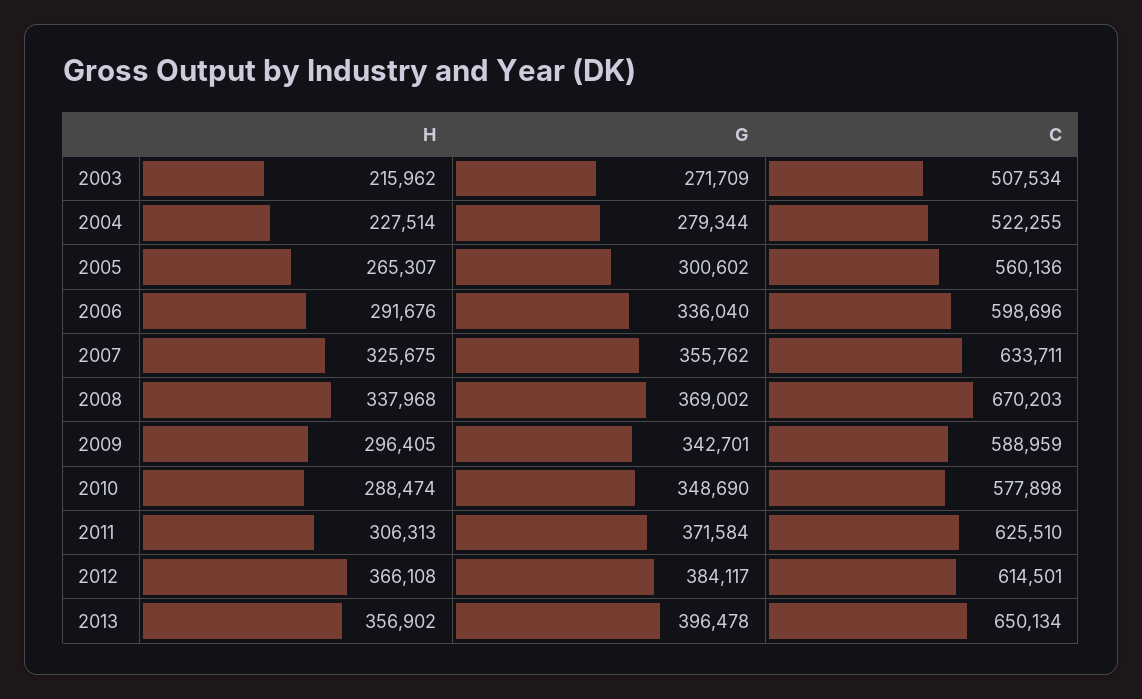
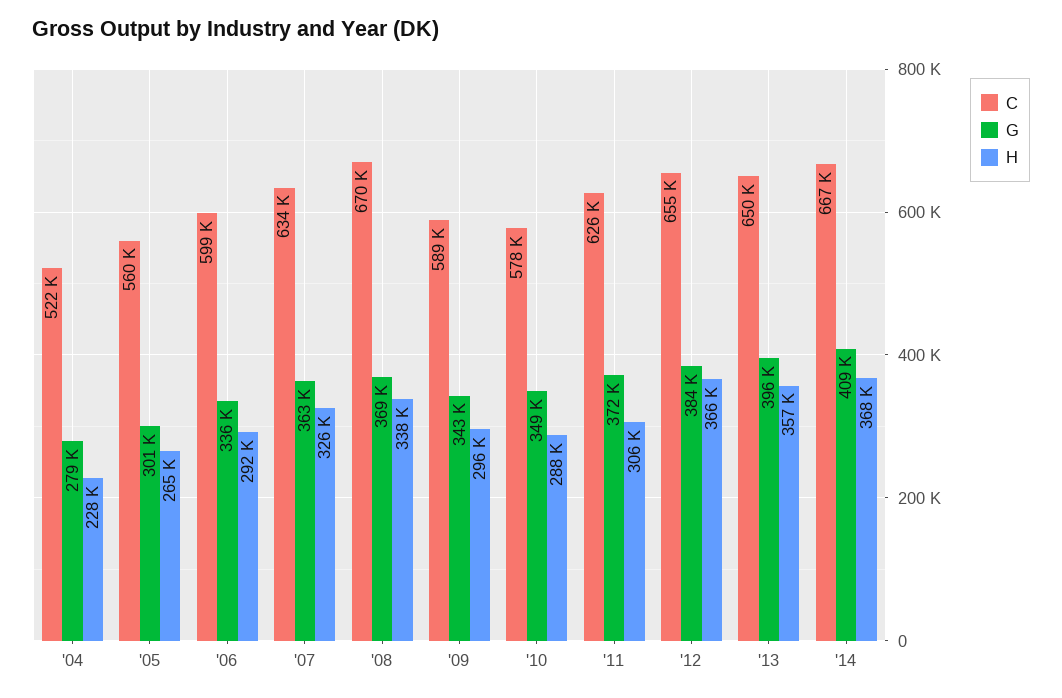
H, 2003: 215962 -> none
G, 2003: 271709 -> none
C, 2003: 507534 -> none
G, 2007: 355762 -> 363000
C, 2012: 614501 -> 655000
C, '14: none -> 667000
G, '14: none -> 409000
H, '14: none -> 368000

